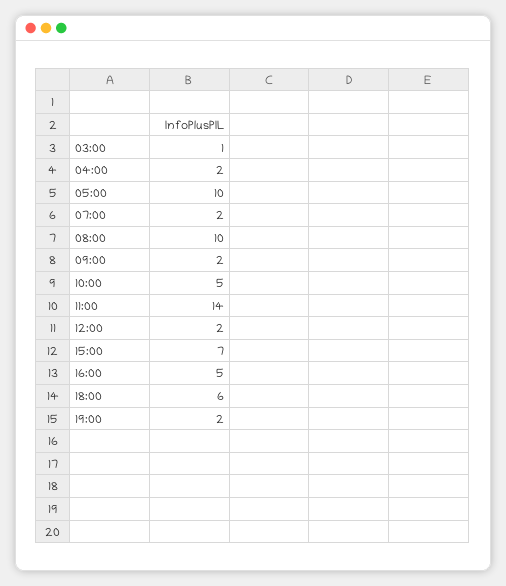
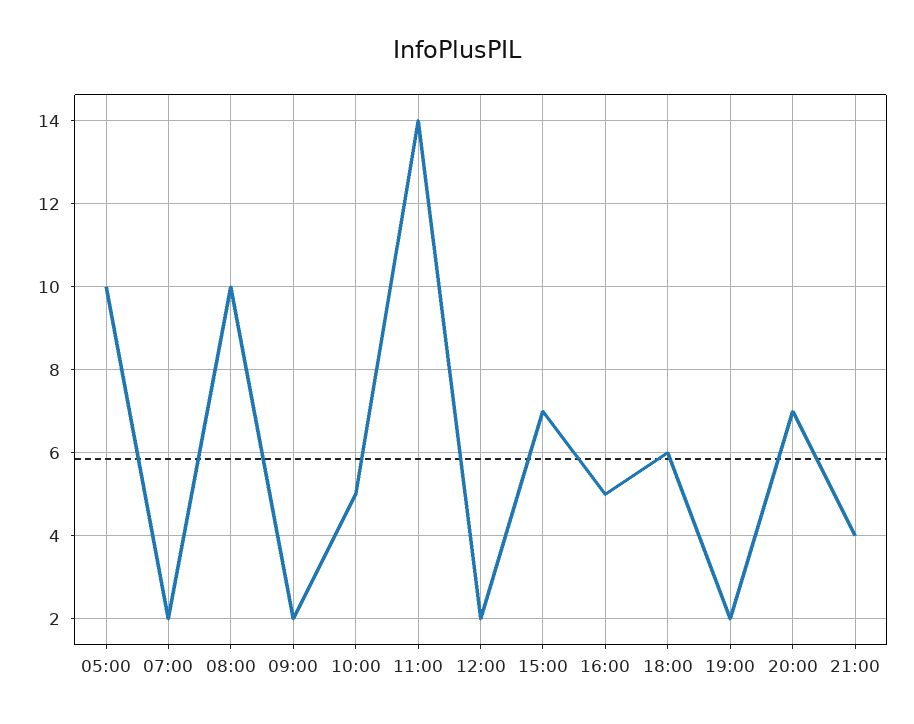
03:00: 1 -> none
04:00: 2 -> none
20:00: none -> 7
21:00: none -> 4

